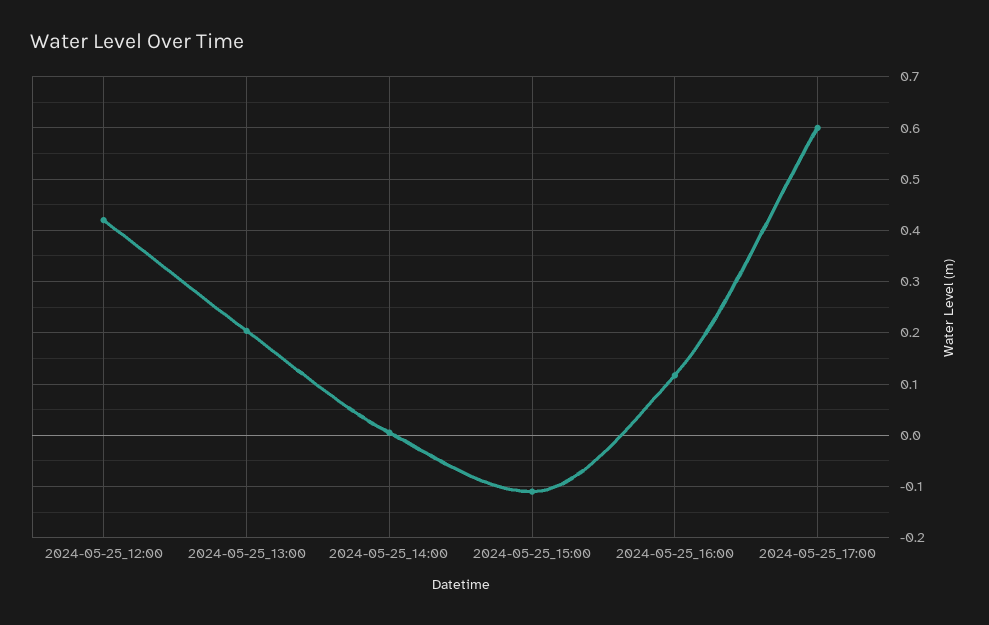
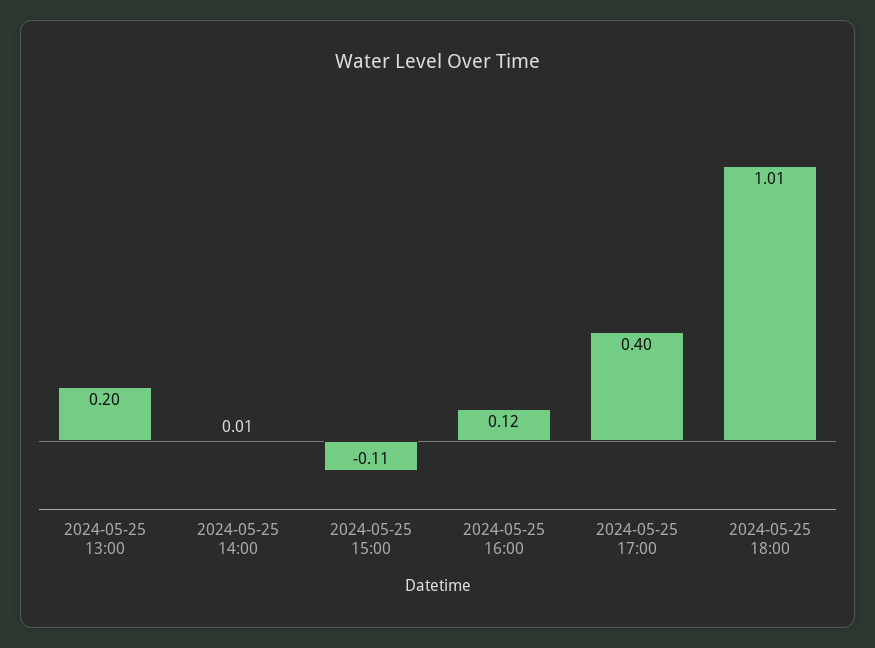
2024-05-25_12:00: 0.42 -> none
2024-05-25_17:00: 0.6 -> 0.4
2024-05-25 18:00: none -> 1.01

